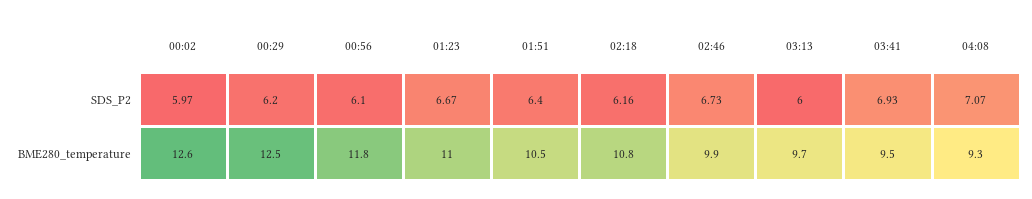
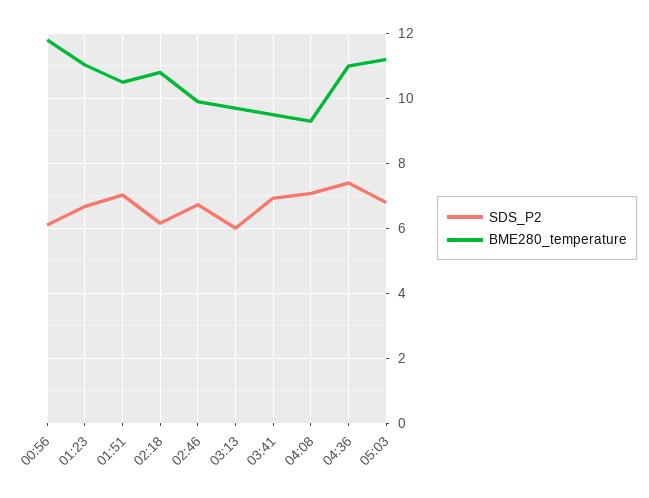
SDS_P2, 00:02: 5.97 -> none
SDS_P2, 00:29: 6.2 -> none
SDS_P2, 01:51: 6.4 -> 7
BME280_temperature, 00:02: 12.6 -> none
BME280_temperature, 00:29: 12.5 -> none
SDS_P2, 04:36: none -> 7.4
BME280_temperature, 04:36: none -> 11
SDS_P2, 05:03: none -> 6.8
BME280_temperature, 05:03: none -> 11.2

